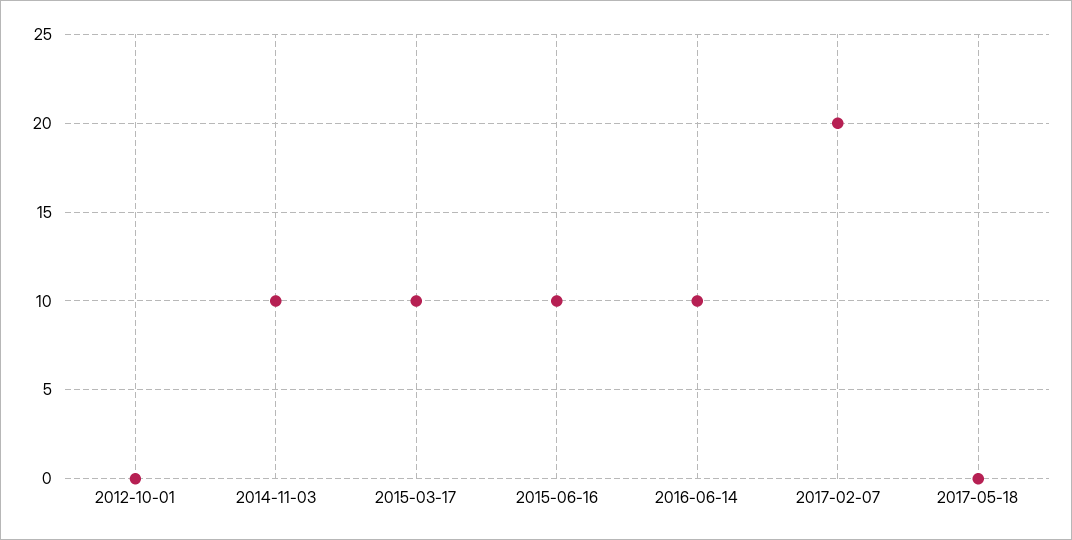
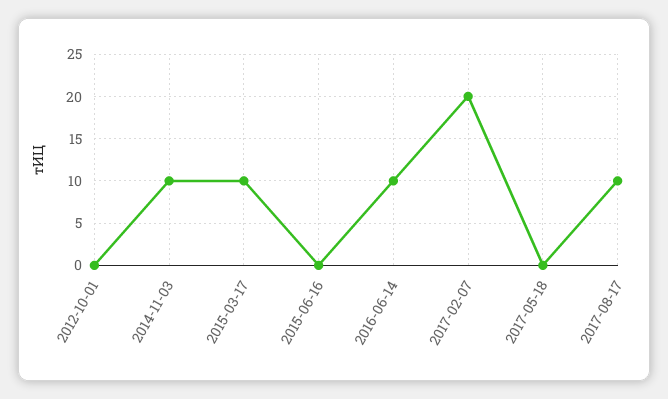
2015-06-16: 10 -> 0
2017-08-17: none -> 10

